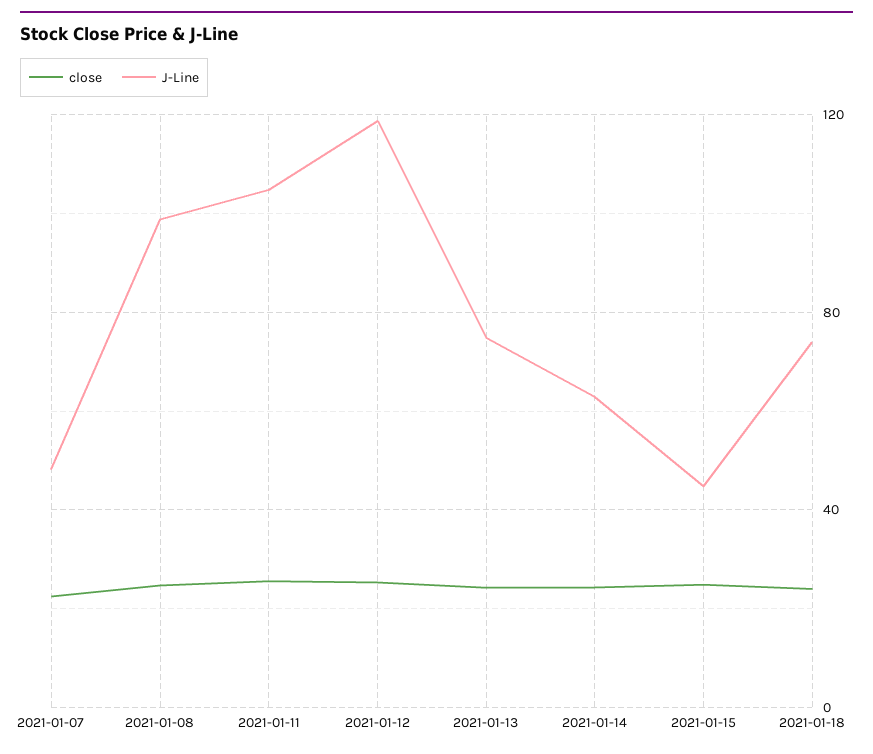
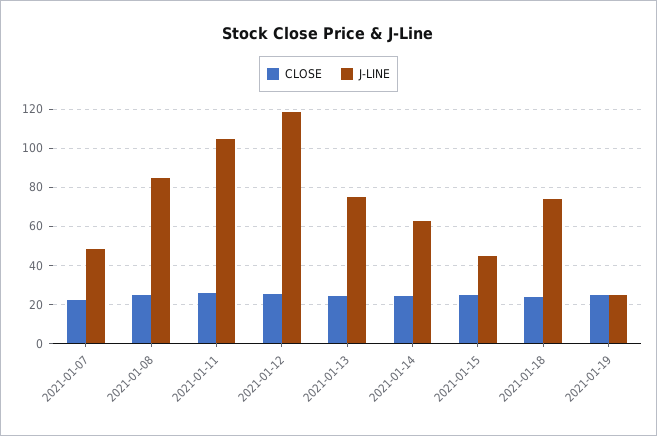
J-Line, 2021-01-08: 100 -> 85
close, 2021-01-19: none -> 25
J-Line, 2021-01-19: none -> 25

